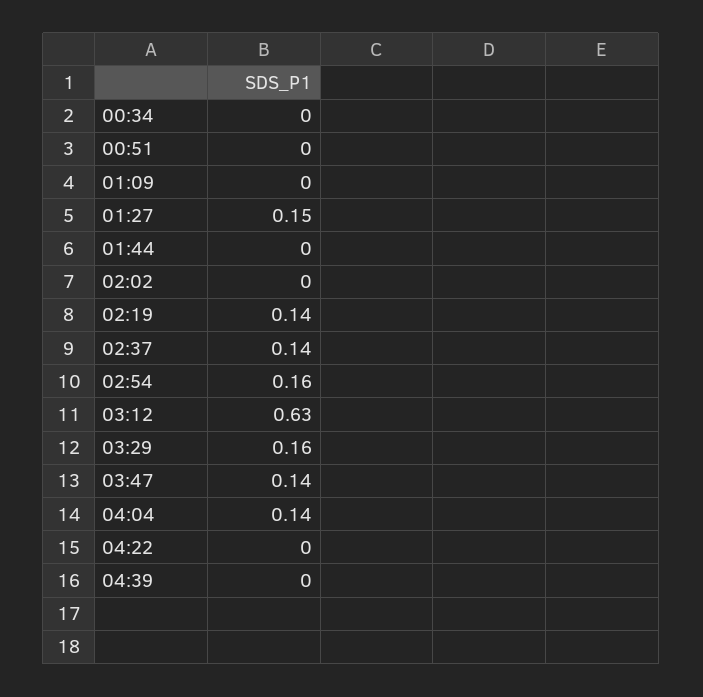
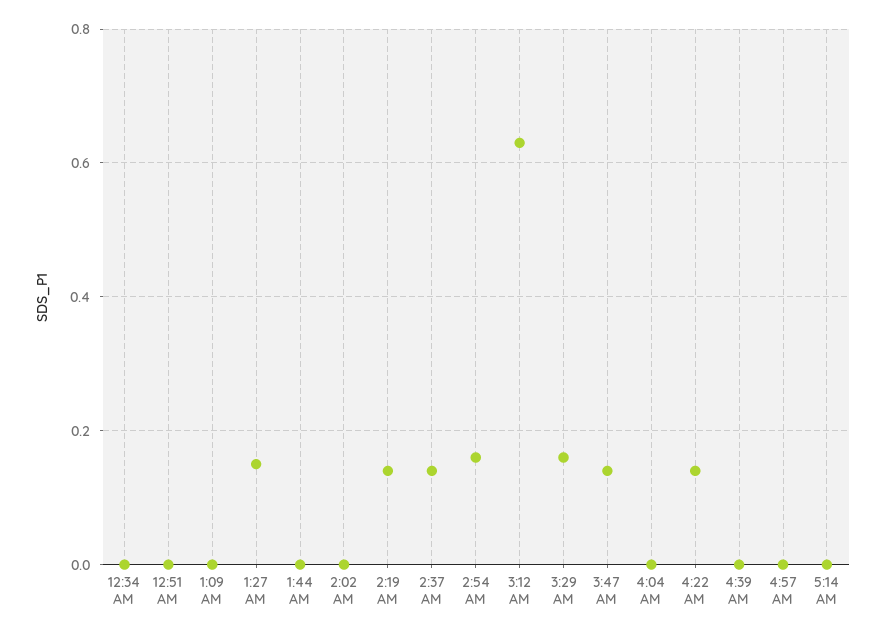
04:04: 0.14 -> 0
04:22: 0 -> 0.15
4:57 AM: none -> 0
5:14 AM: none -> 0

